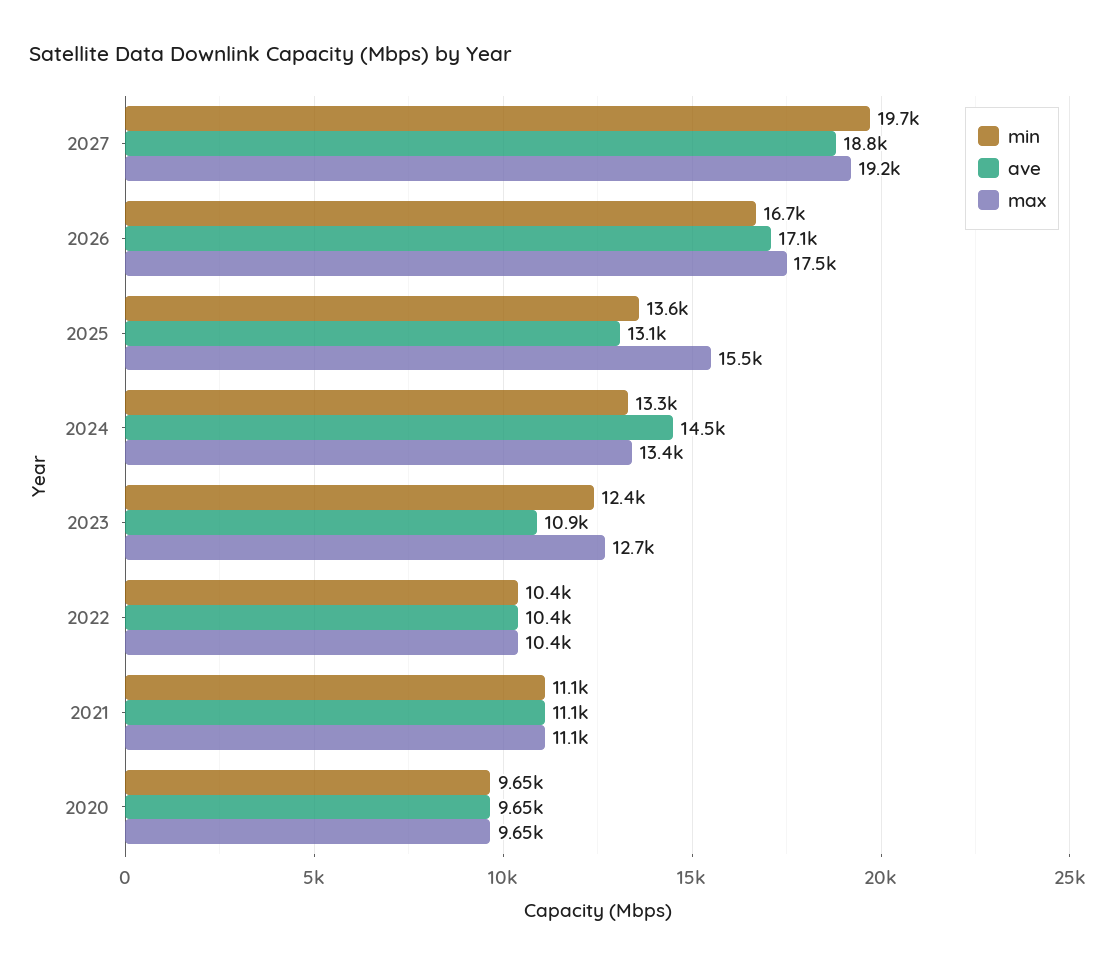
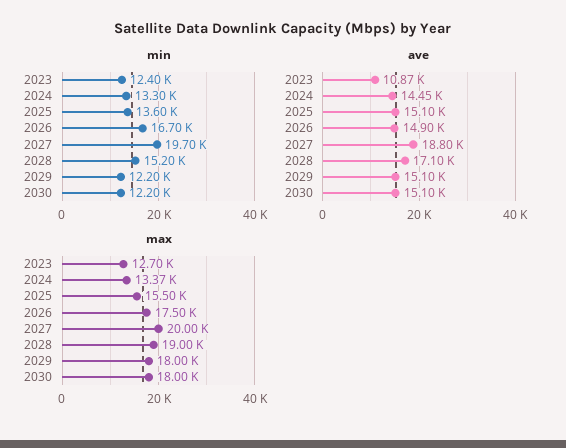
max, 2027: 19200 -> 20000
ave, 2026: 17100 -> 14900
ave, 2025: 13100 -> 15100
min, 2022: 10400 -> none
ave, 2022: 10400 -> none
max, 2022: 10400 -> none
min, 2021: 11100 -> none
ave, 2021: 11100 -> none
max, 2021: 11100 -> none
min, 2020: 9650 -> none
ave, 2020: 9650 -> none
max, 2020: 9650 -> none
min, 2028: none -> 15200
min, 2029: none -> 12200
min, 2030: none -> 12200
ave, 2028: none -> 17100
ave, 2029: none -> 15100
ave, 2030: none -> 15100
max, 2028: none -> 19000
max, 2029: none -> 18000
max, 2030: none -> 18000

